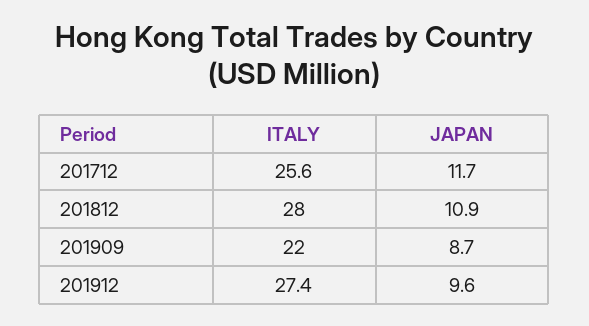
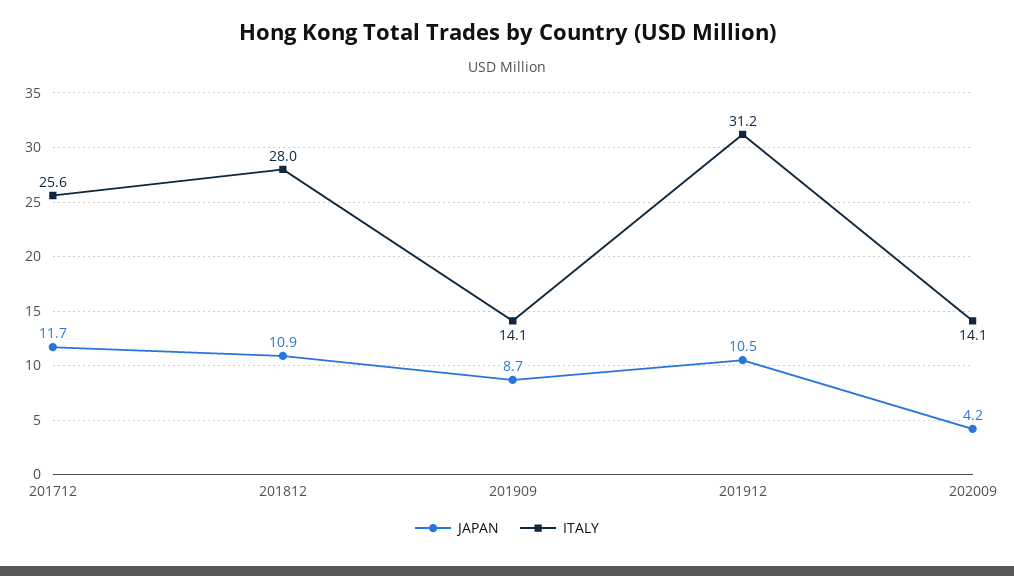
ITALY, 201909: 22 -> 14.1
ITALY, 201912: 27.4 -> 31.2
JAPAN, 201912: 9.6 -> 10.5
JAPAN, 202009: none -> 4.2
ITALY, 202009: none -> 14.1

